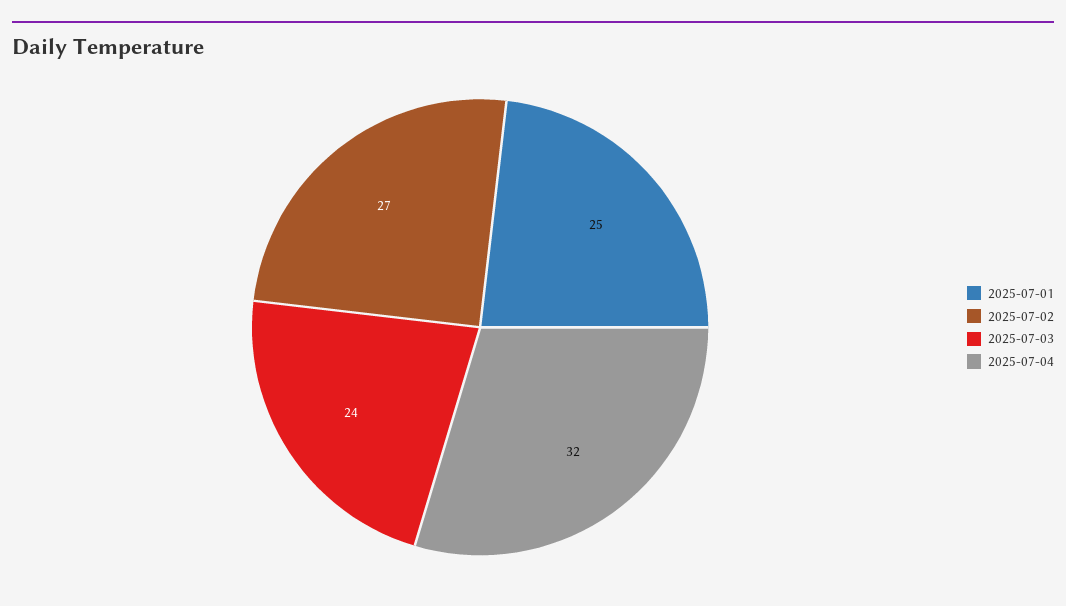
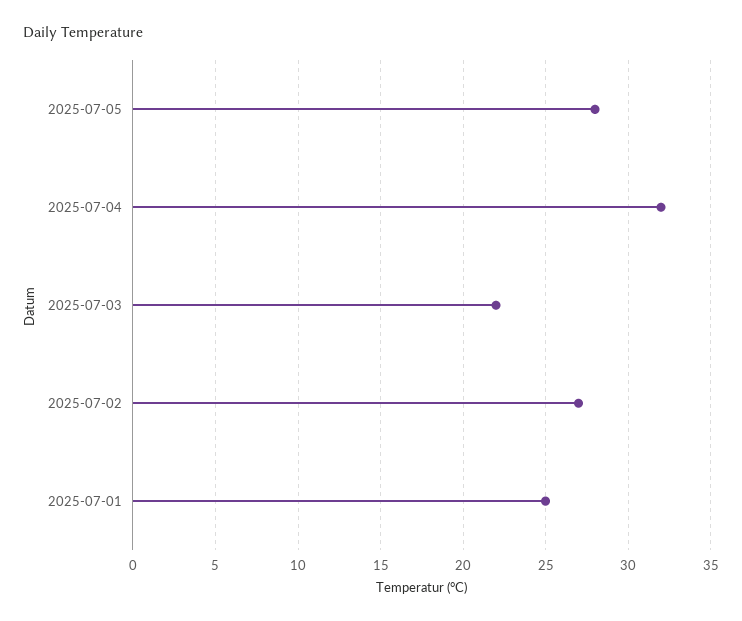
2025-07-03: 24 -> 22
2025-07-05: none -> 28

